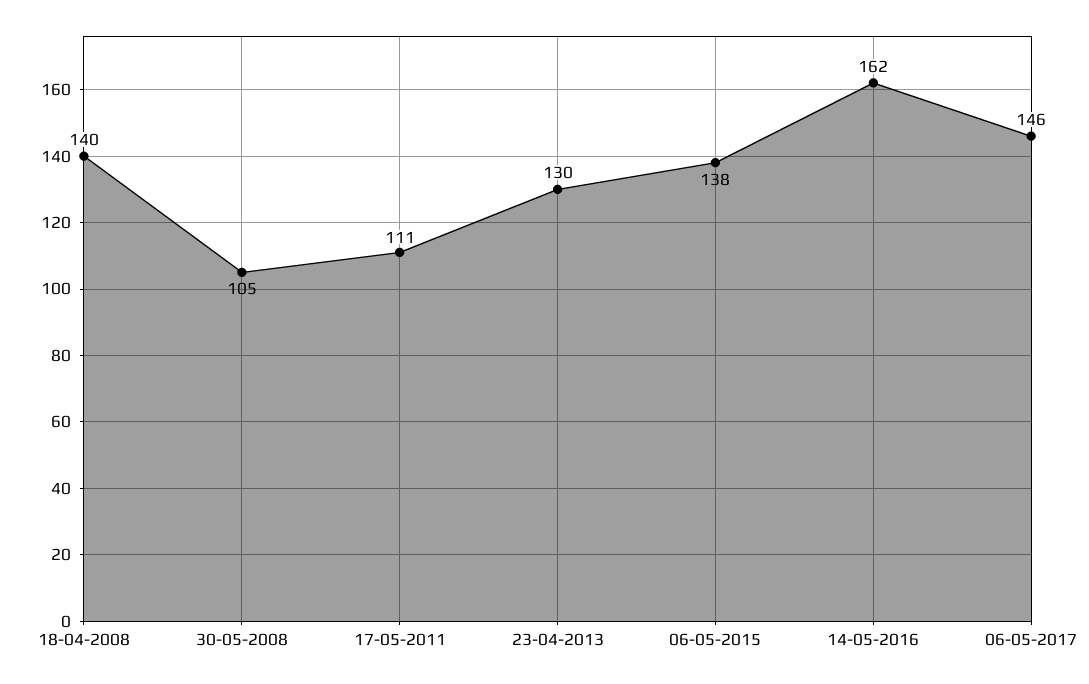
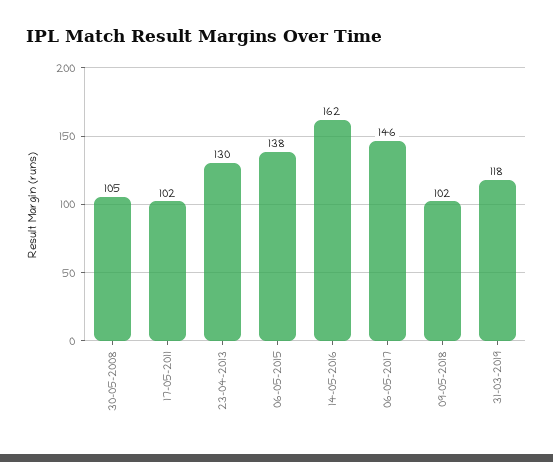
18-04-2008: 140 -> none
17-05-2011: 111 -> 102
09-05-2018: none -> 102
31-03-2019: none -> 118

